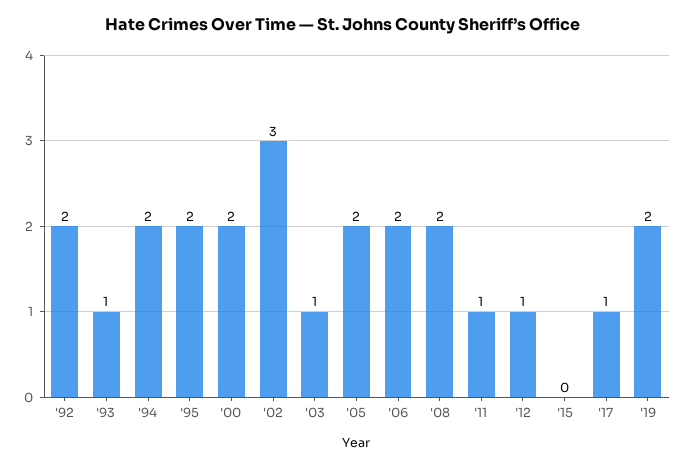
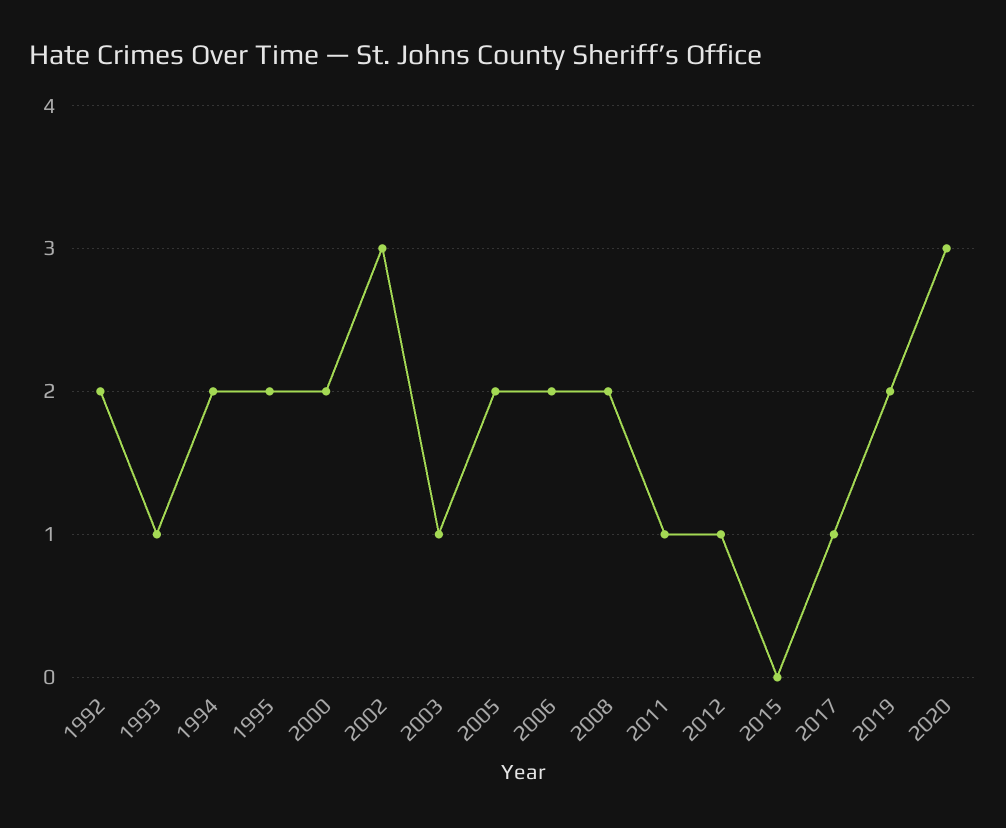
2020: none -> 3

